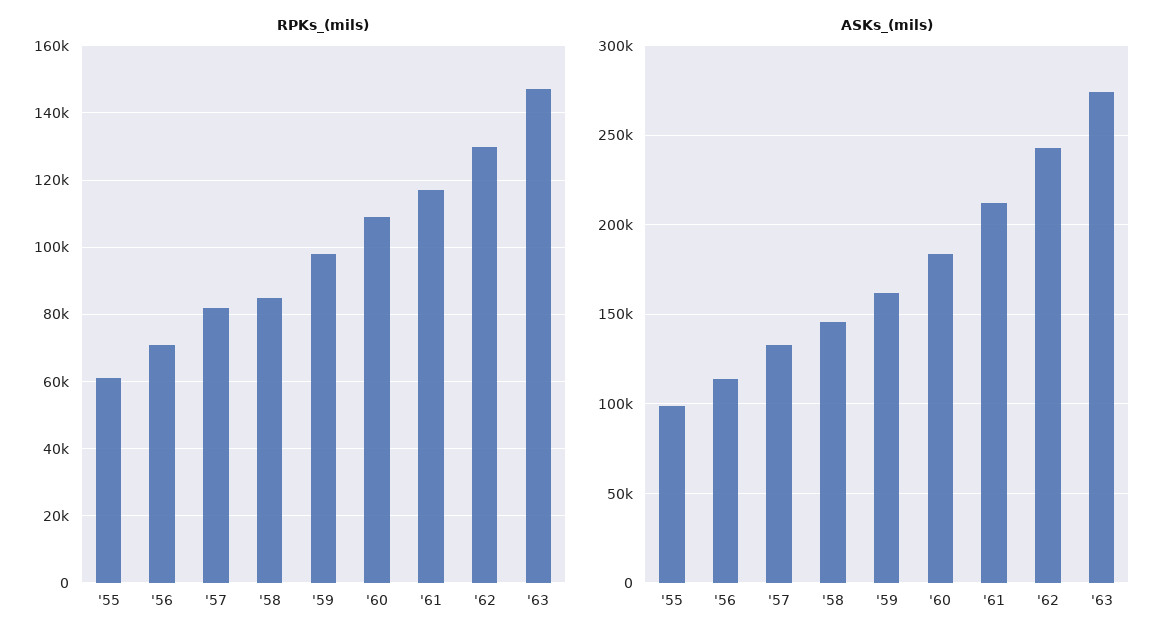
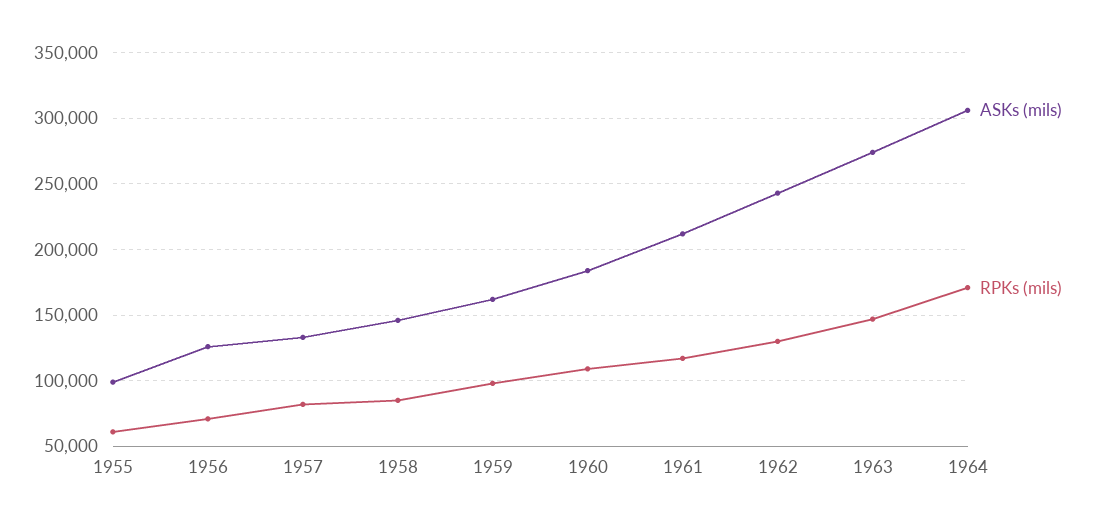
ASKs_(mils), '56: 115000 -> 125000
ASKs_(mils), 1964: none -> 305000
RPKs_(mils), 1964: none -> 170000

